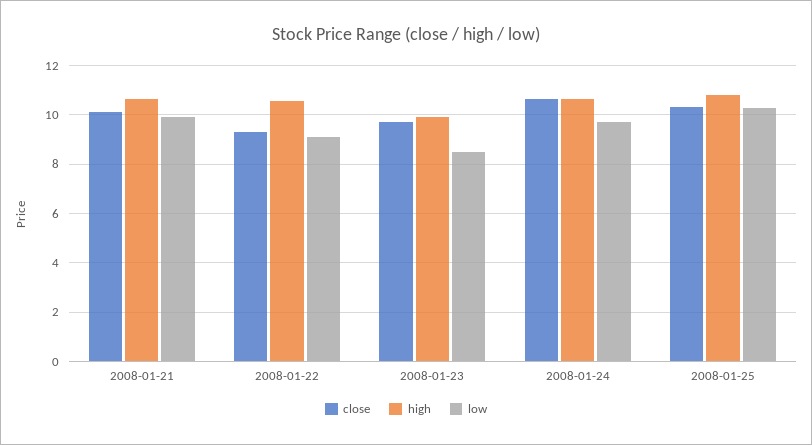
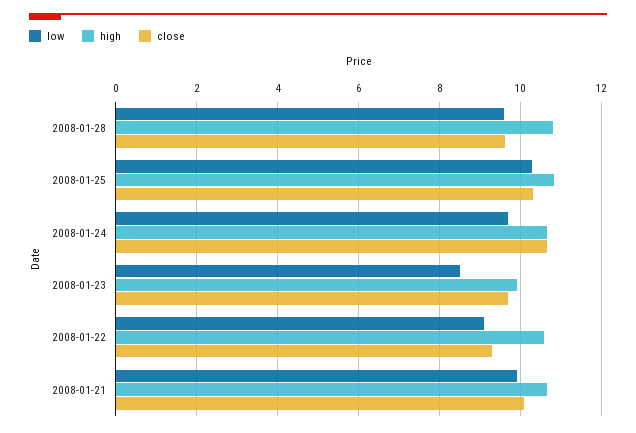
low, 2008-01-28: none -> 9.6
high, 2008-01-28: none -> 10.8
close, 2008-01-28: none -> 9.6

